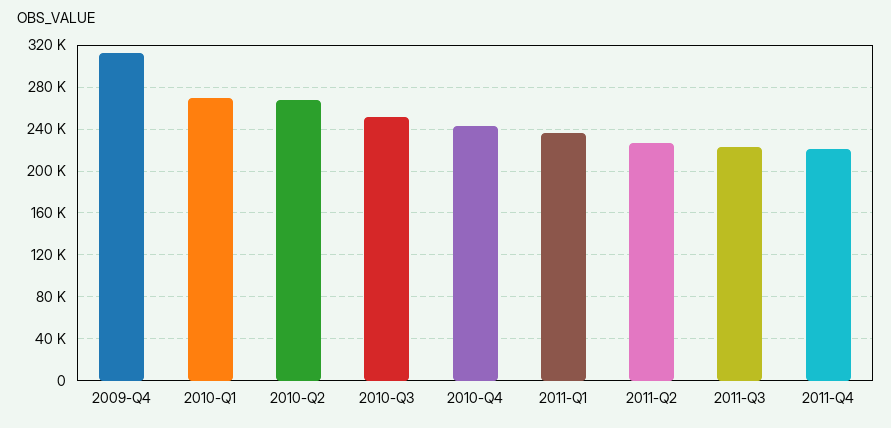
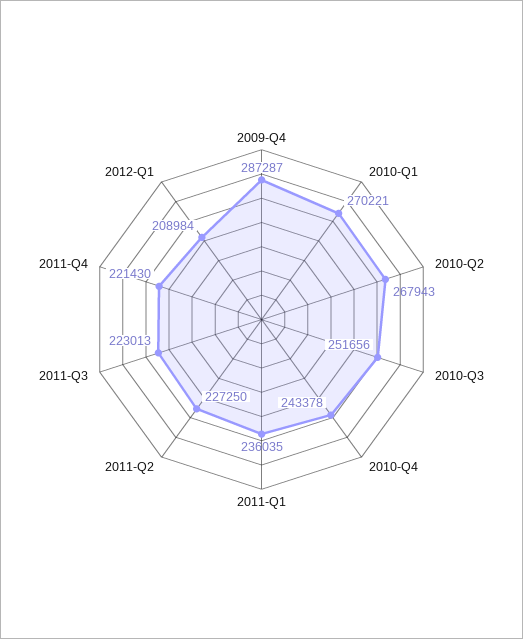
2009-Q4: 310000 -> 287287
2012-Q1: none -> 208984

